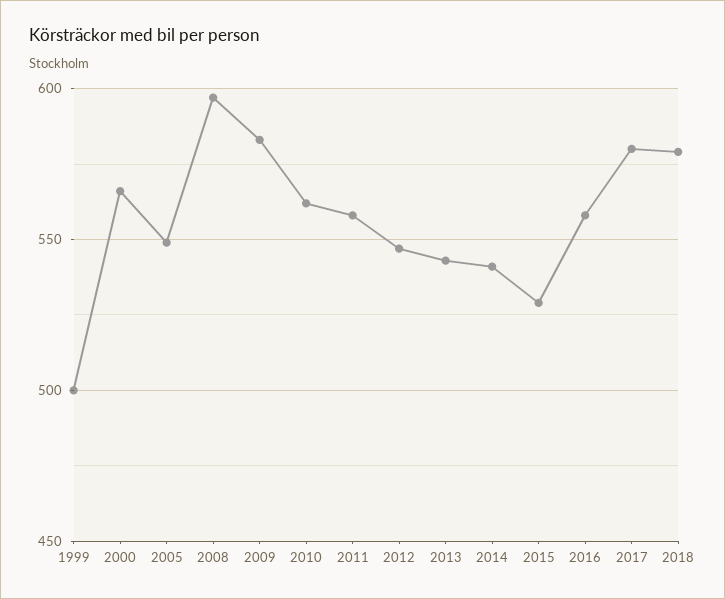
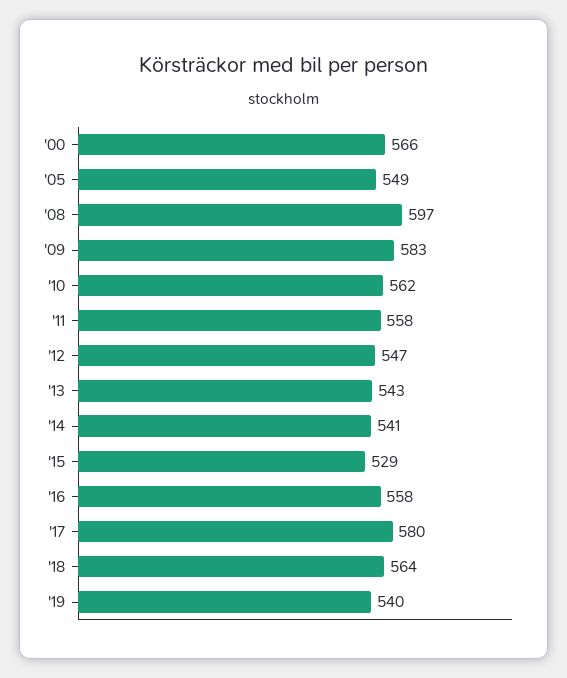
1999: 500 -> none
2018: 580 -> 564
'19: none -> 540

